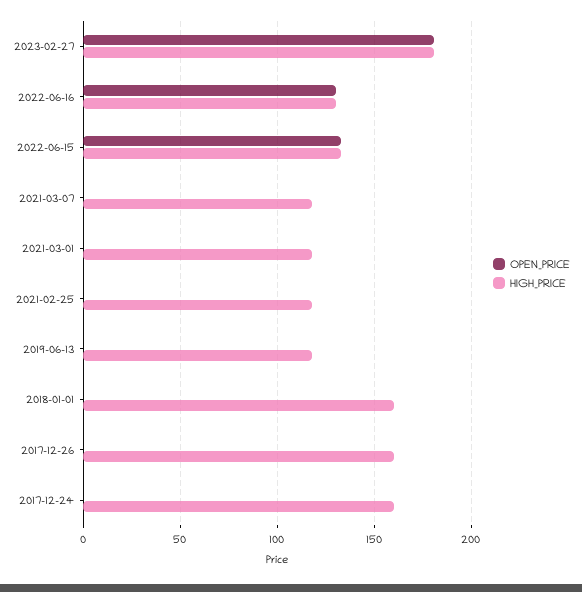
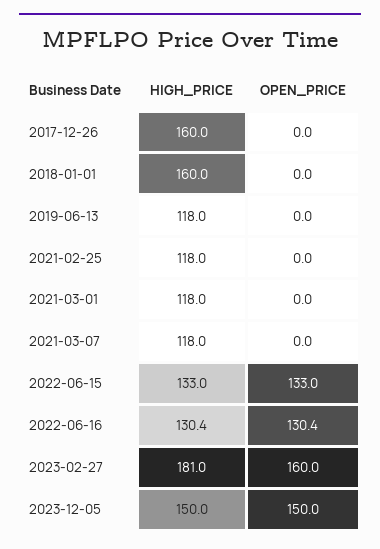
OPEN_PRICE, 2023-02-27: 180 -> 160
OPEN_PRICE, 2017-12-24: 0 -> none
HIGH_PRICE, 2017-12-24: 160 -> none
HIGH_PRICE, 2023-12-05: none -> 150
OPEN_PRICE, 2023-12-05: none -> 150

